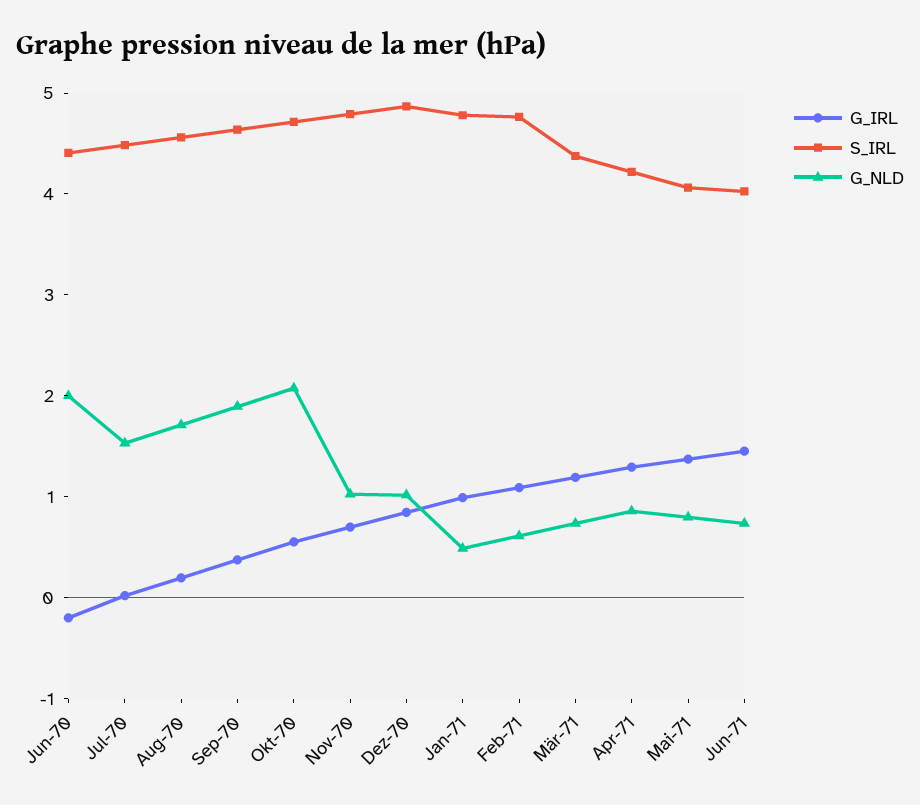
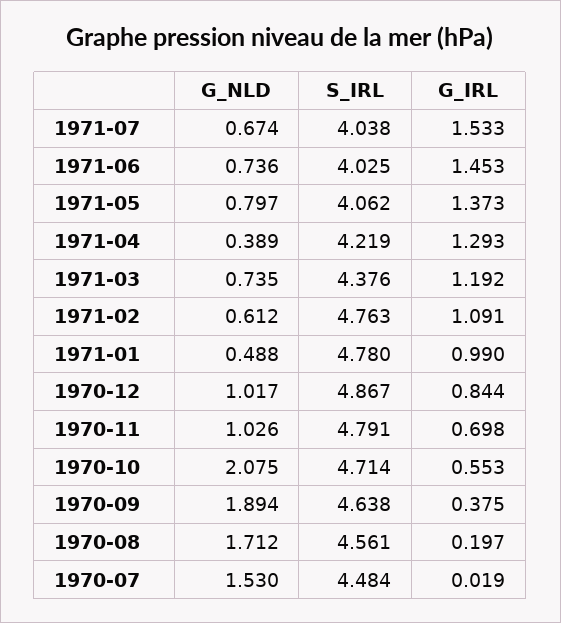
G_IRL, Jun-70: -0.2 -> none
S_IRL, Jun-70: 4.4 -> none
G_NLD, Jun-70: 2 -> none
G_NLD, Apr-71: 0.8 -> 0.389
G_NLD, 1971-07: none -> 0.674
S_IRL, 1971-07: none -> 4.038
G_IRL, 1971-07: none -> 1.533

